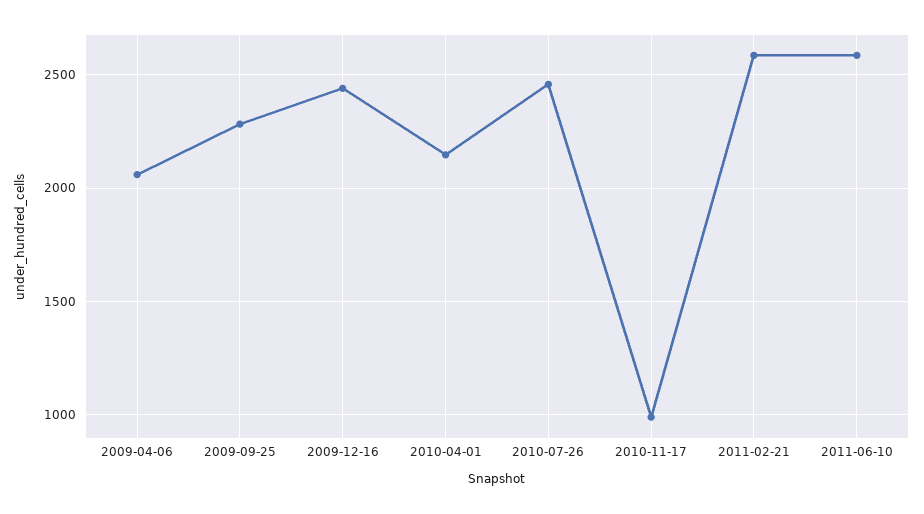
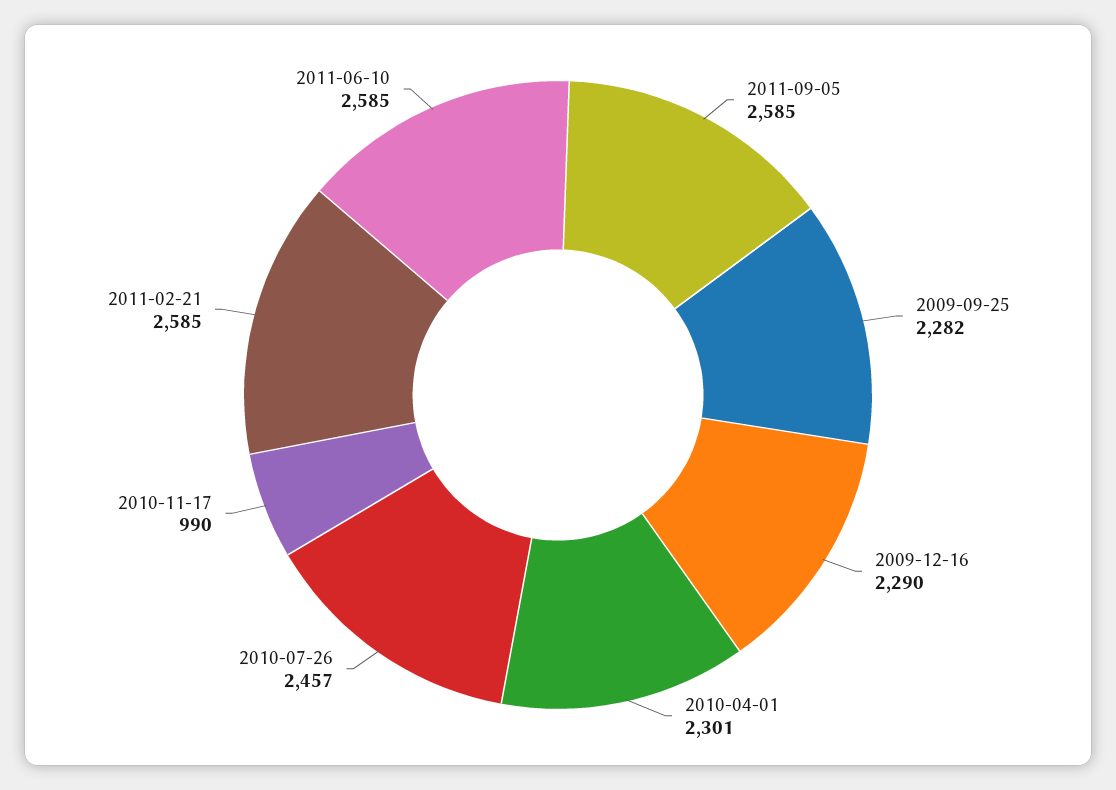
2009-04-06: 2050 -> none
2009-12-16: 2450 -> 2290
2010-04-01: 2150 -> 2301
2011-09-05: none -> 2585

